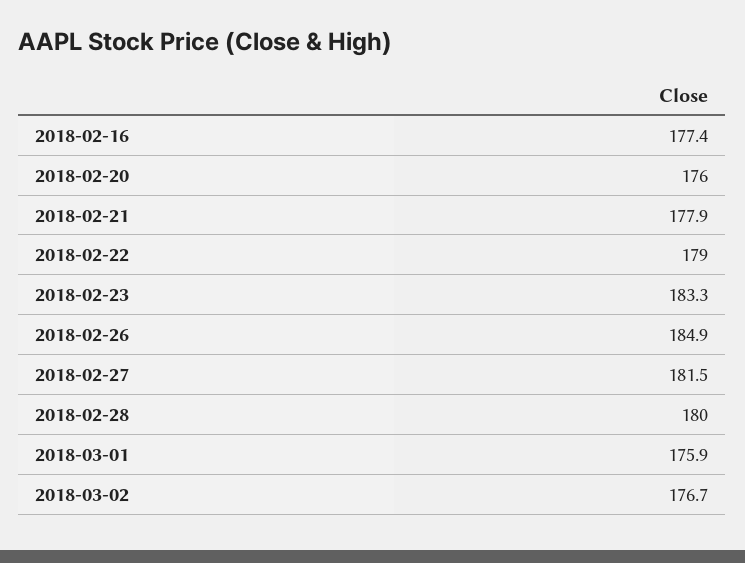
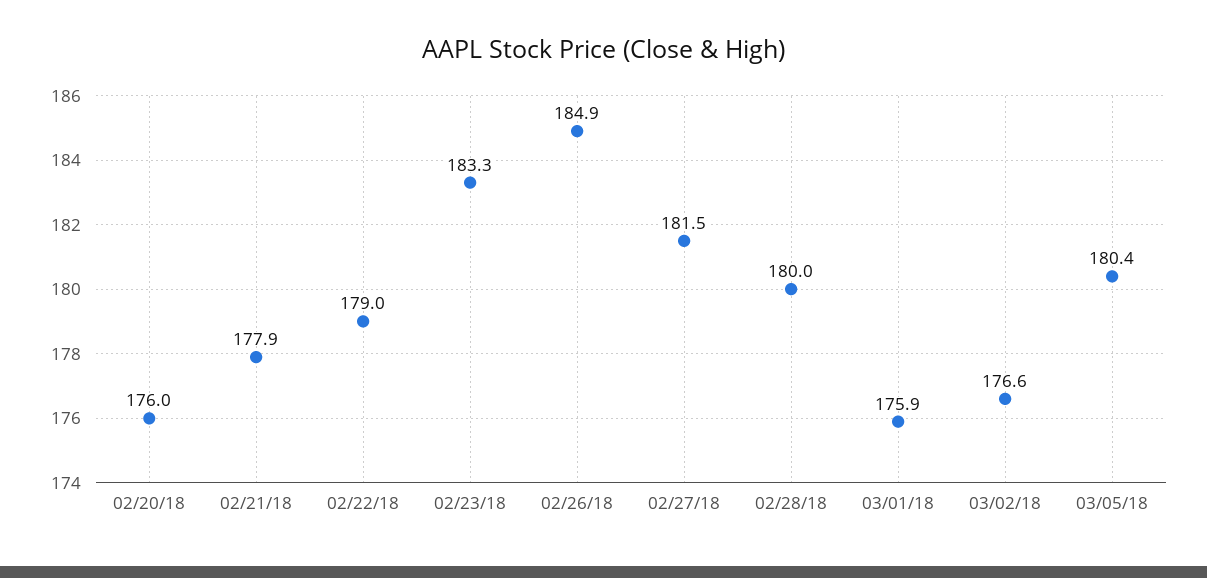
2018-02-16: 177.4 -> none
2018-03-02: 176.7 -> 176.6
03/05/18: none -> 180.4

